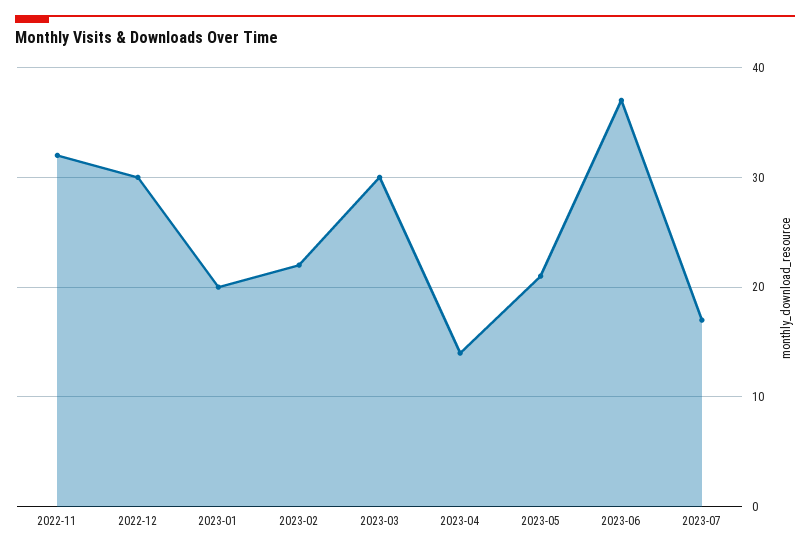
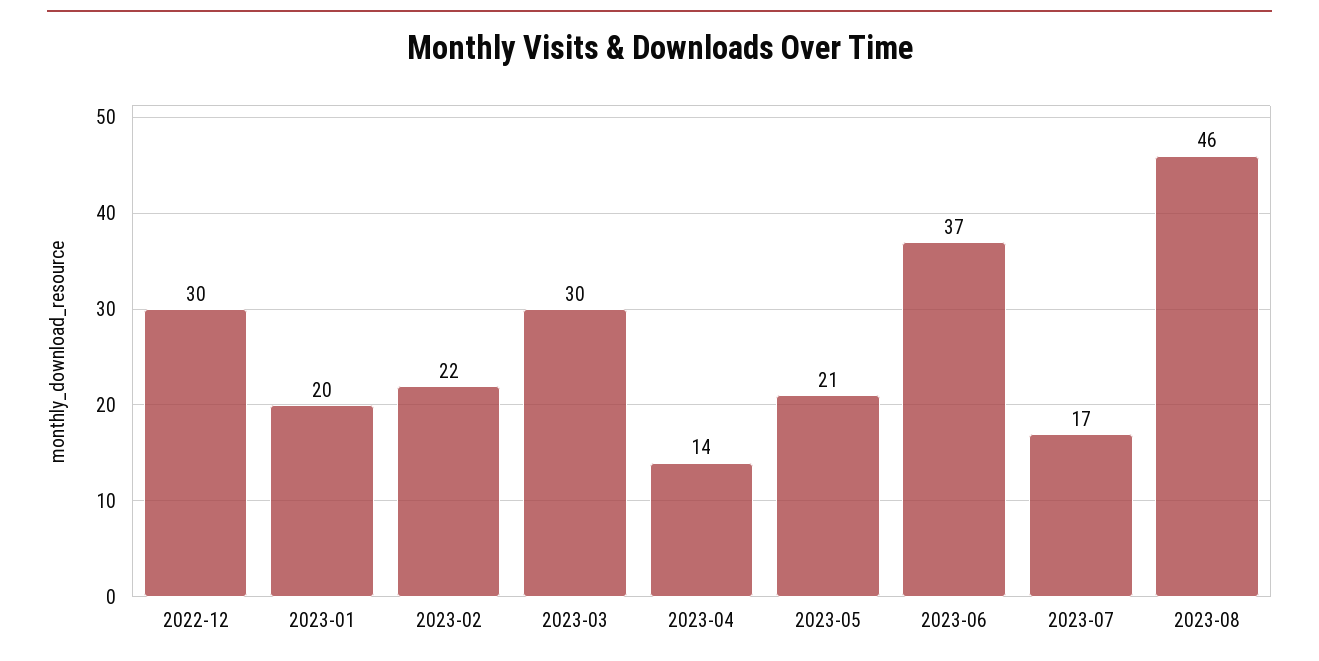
2022-11: 32 -> none
2023-08: none -> 46

